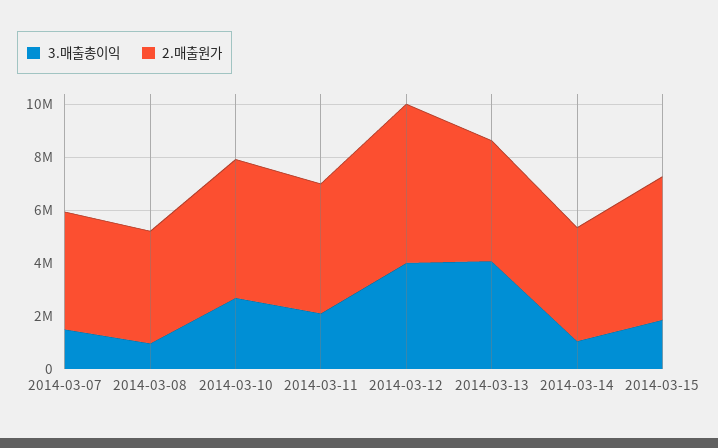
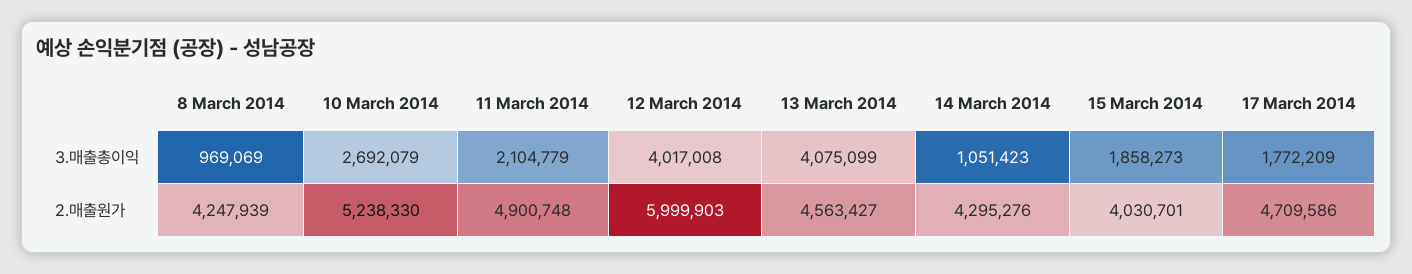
3.매출총이익, 2014-03-07: 1500000 -> none
2.매출원가, 2014-03-07: 4500000 -> none
2.매출원가, 2014-03-15: 5500000 -> 4030701
3.매출총이익, 17 March 2014: none -> 1772209
2.매출원가, 17 March 2014: none -> 4709586

